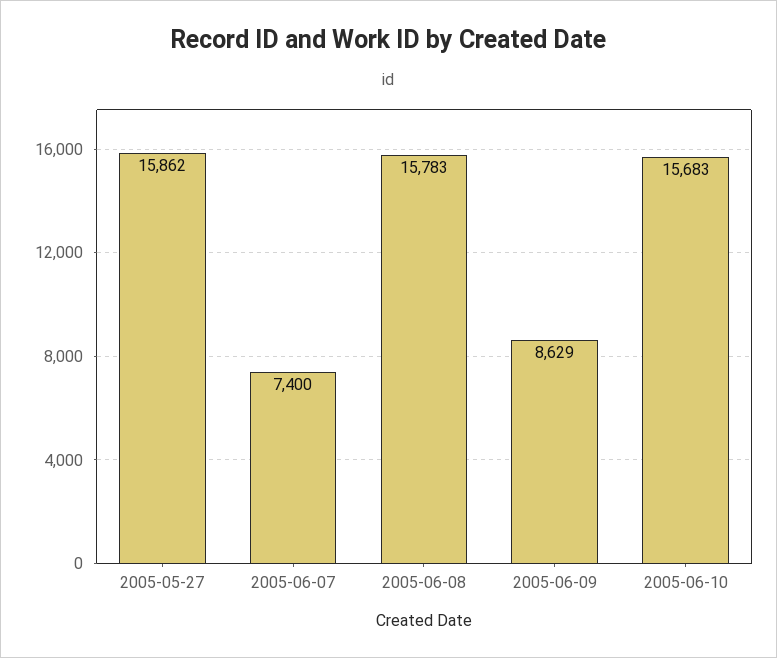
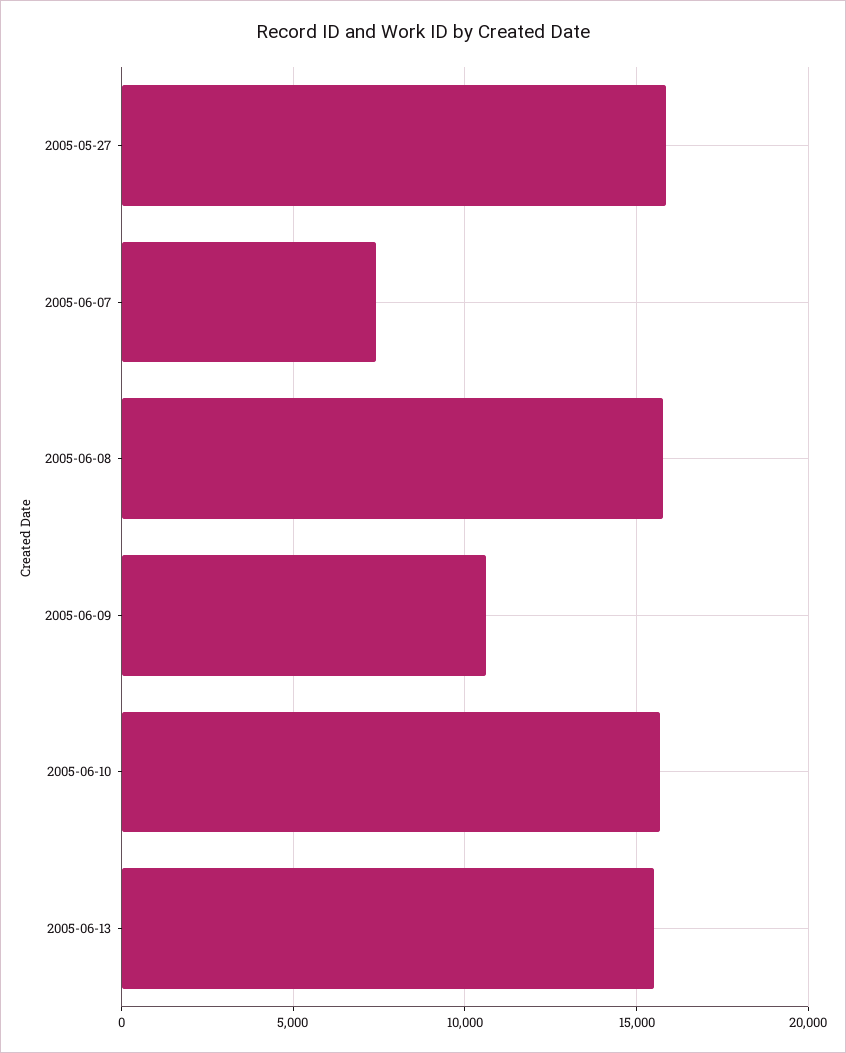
2005-06-09: 8629 -> 10500
2005-06-13: none -> 15500

